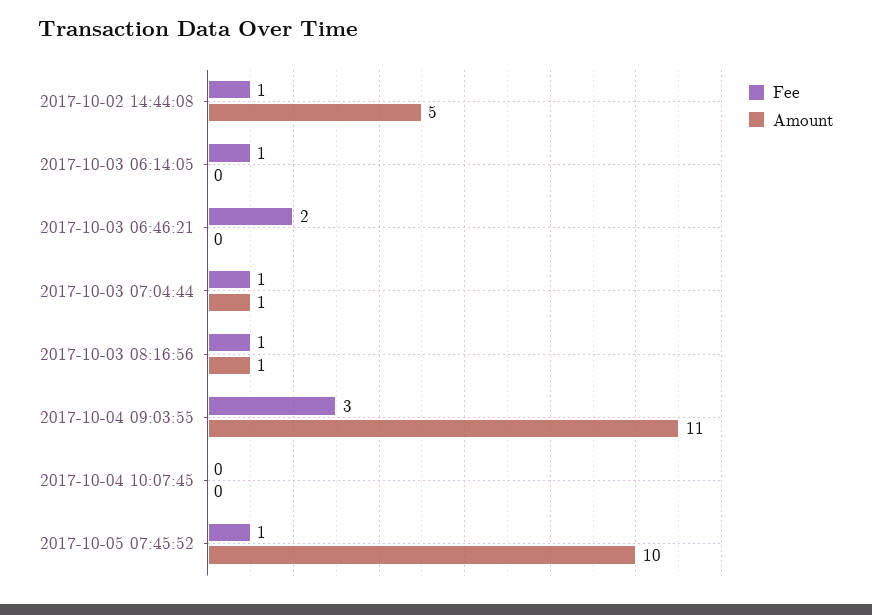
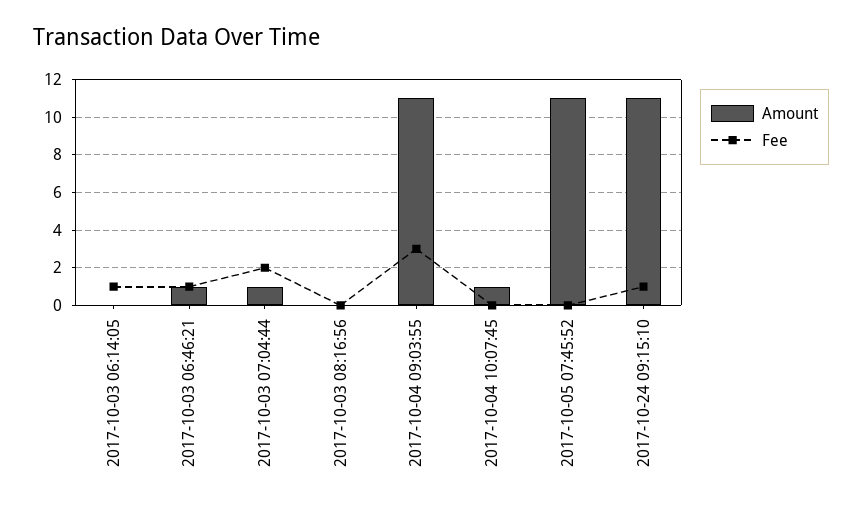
Fee, 2017-10-02 14:44:08: 1 -> none
Amount, 2017-10-02 14:44:08: 5 -> none
Fee, 2017-10-03 06:46:21: 2 -> 1
Amount, 2017-10-03 06:46:21: 0 -> 1
Fee, 2017-10-03 07:04:44: 1 -> 2
Fee, 2017-10-03 08:16:56: 1 -> 0
Amount, 2017-10-03 08:16:56: 1 -> 0
Amount, 2017-10-04 10:07:45: 0 -> 1
Fee, 2017-10-05 07:45:52: 1 -> 0
Amount, 2017-10-05 07:45:52: 10 -> 11
Amount, 2017-10-24 09:15:10: none -> 11
Fee, 2017-10-24 09:15:10: none -> 1

